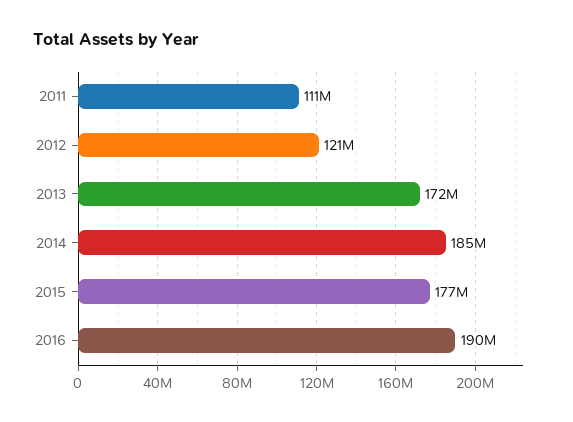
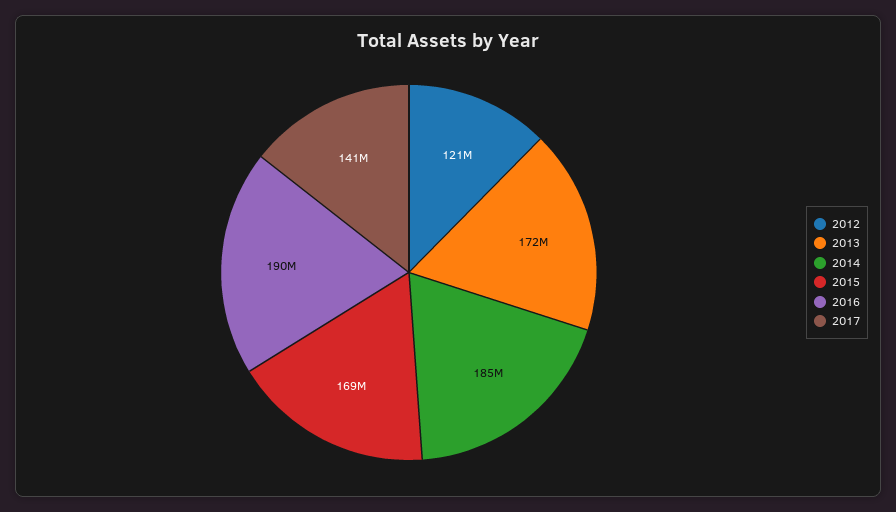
2011: 111000000 -> none
2015: 177000000 -> 169000000
2017: none -> 141000000

